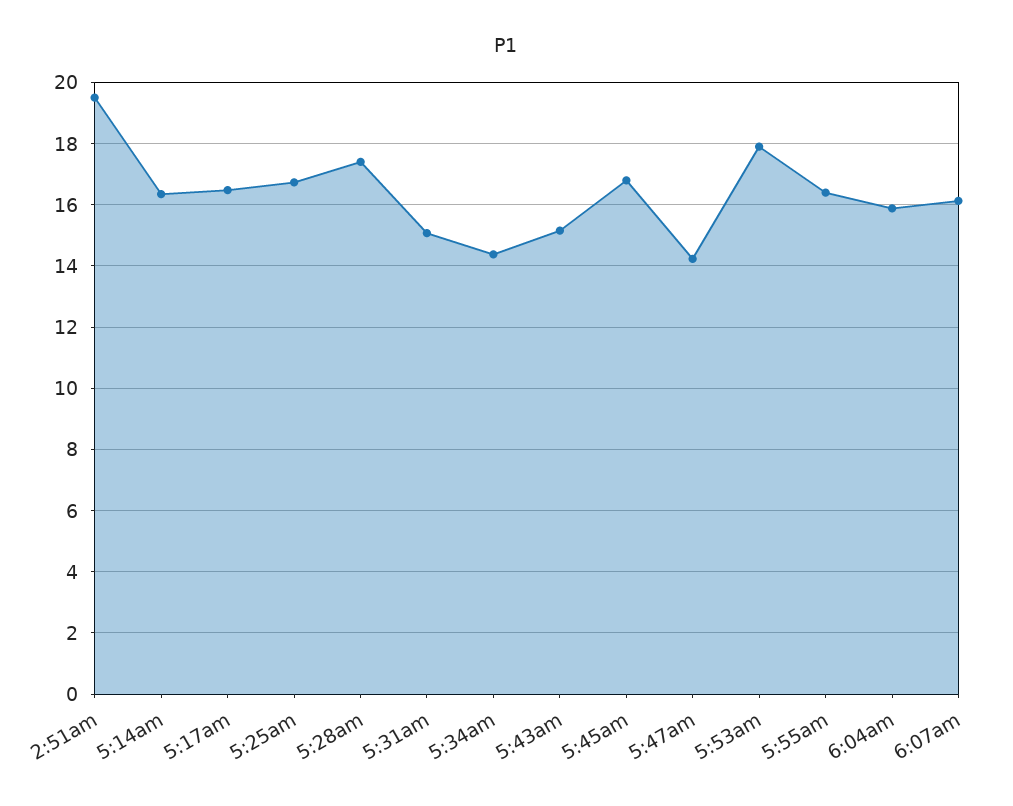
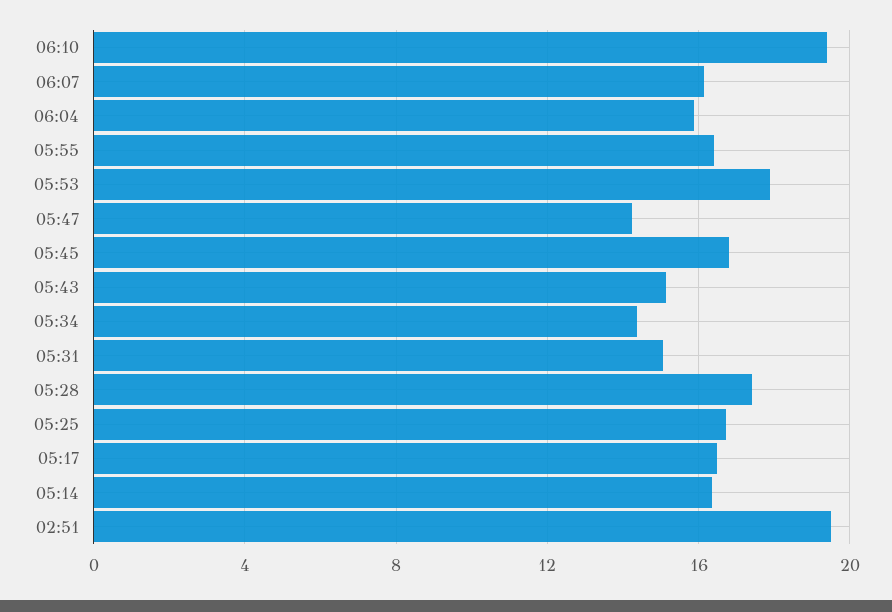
06:10: none -> 19.5

